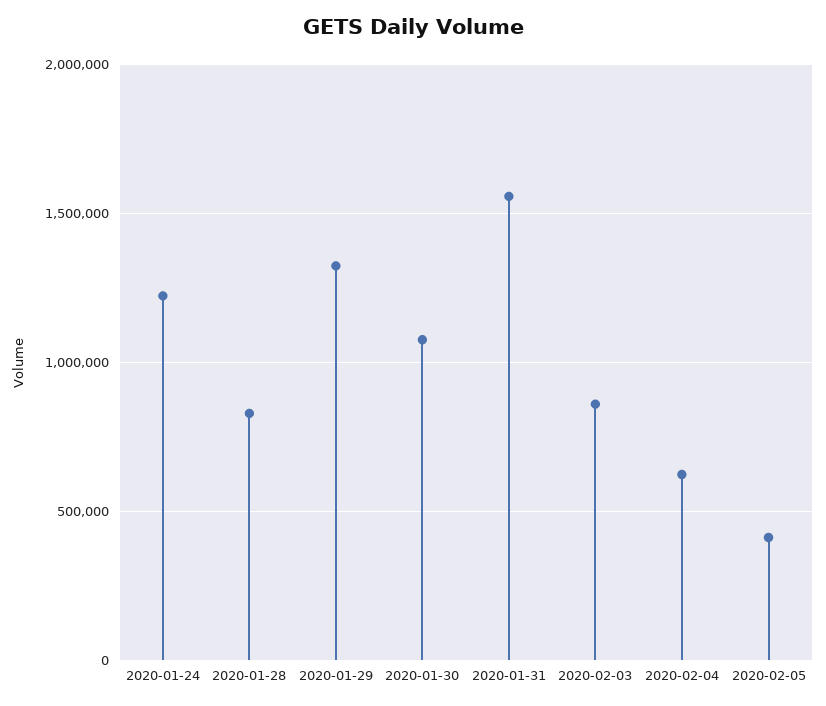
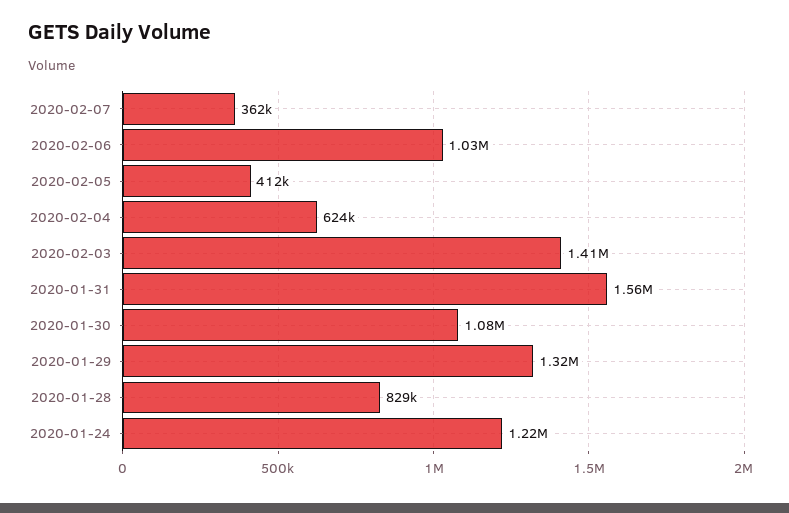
2020-02-03: 850000 -> 1410000
2020-02-07: none -> 362000
2020-02-06: none -> 1030000

